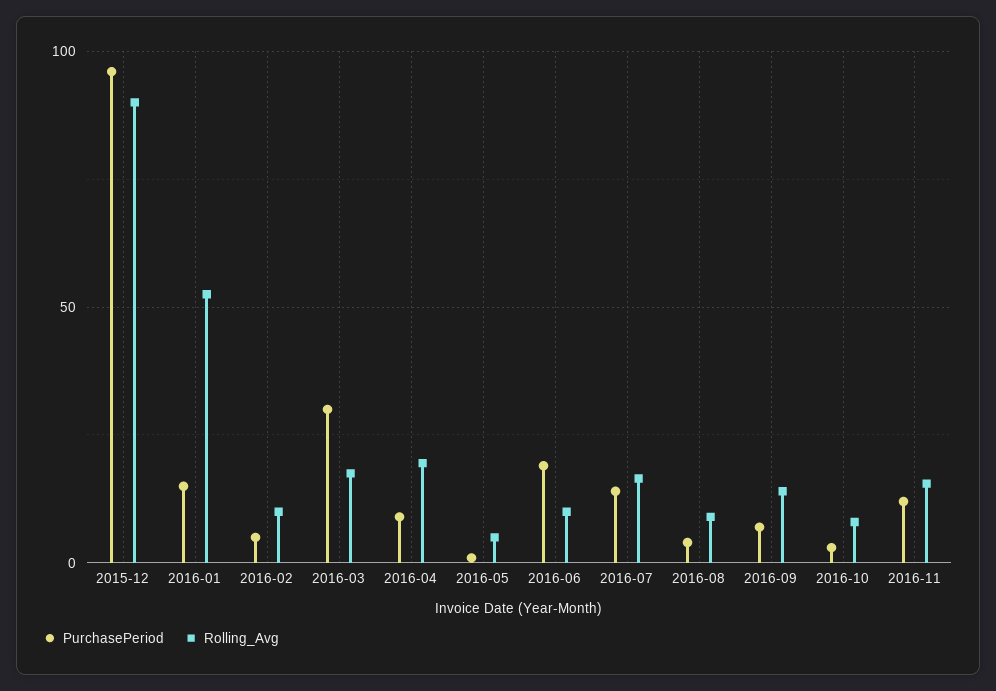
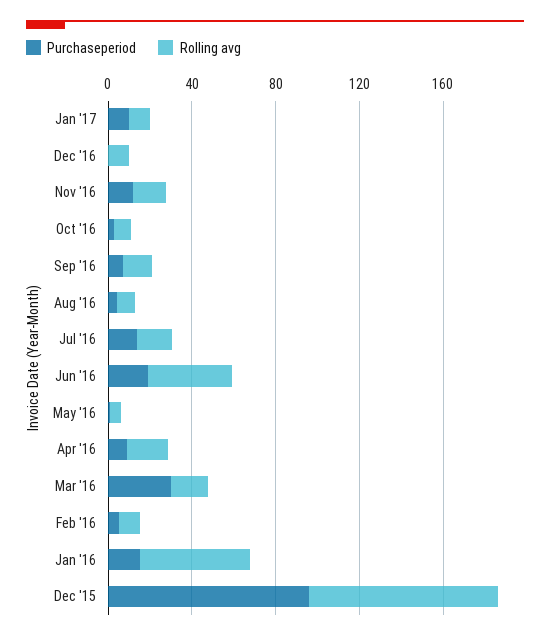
Rolling_Avg, 2016-06: 10 -> 40
PurchasePeriod, Jan '17: none -> 10
Rolling_Avg, Jan '17: none -> 10
PurchasePeriod, Dec '16: none -> 0
Rolling_Avg, Dec '16: none -> 10

